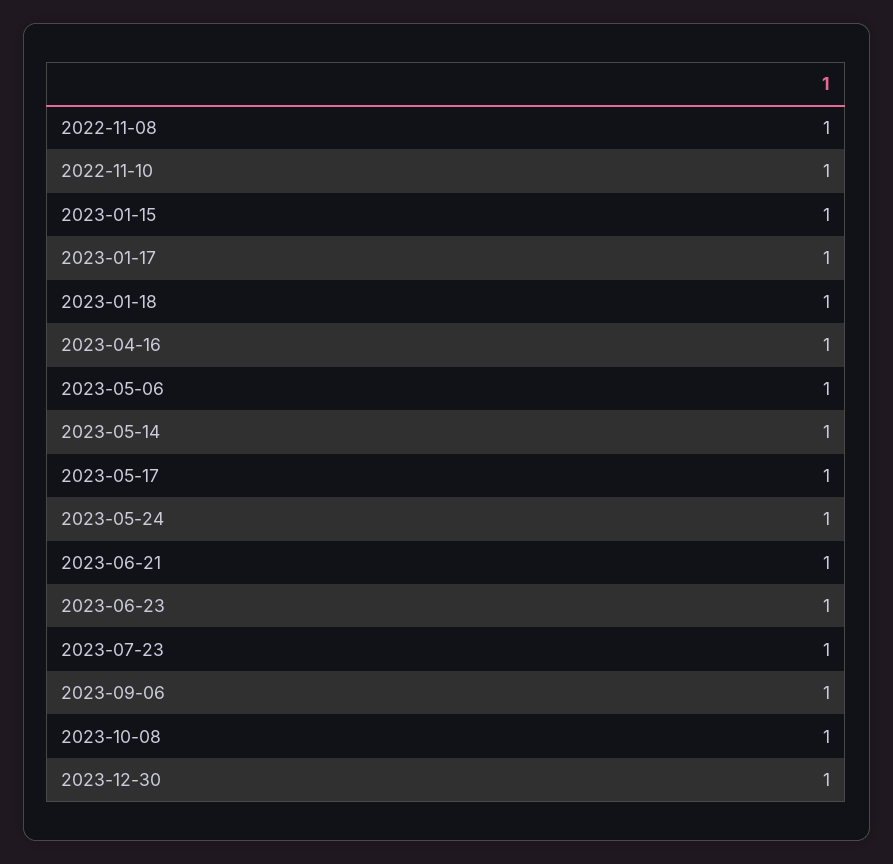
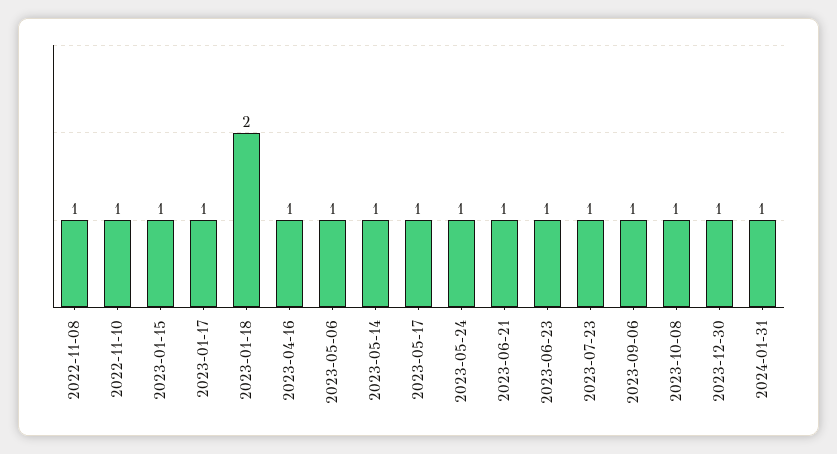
2023-01-18: 1 -> 2
2024-01-31: none -> 1

